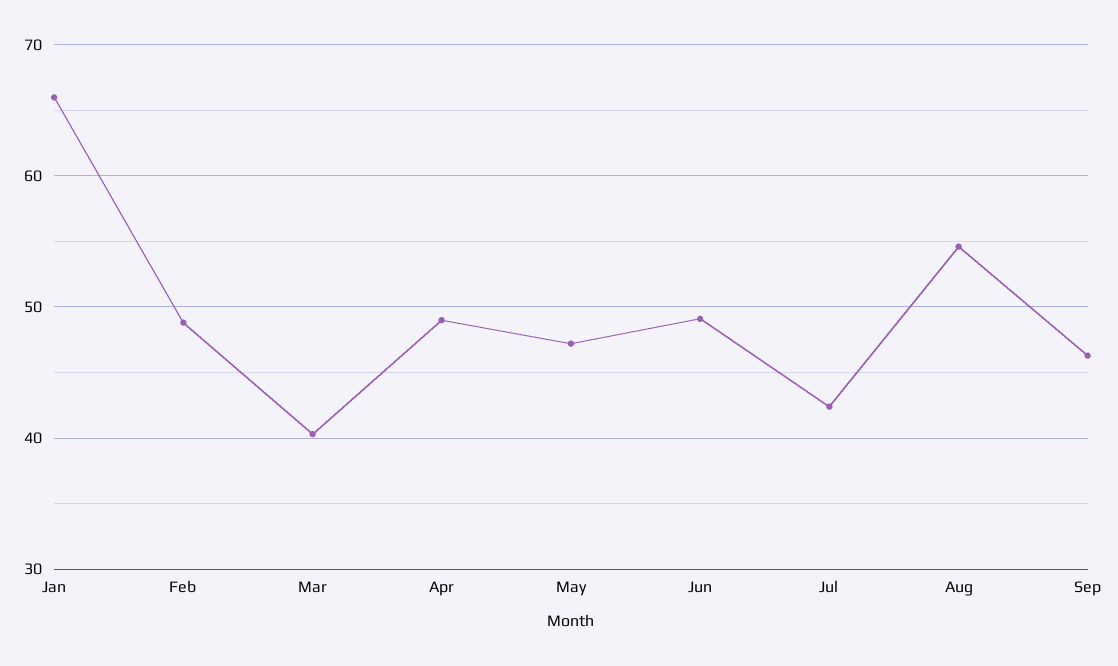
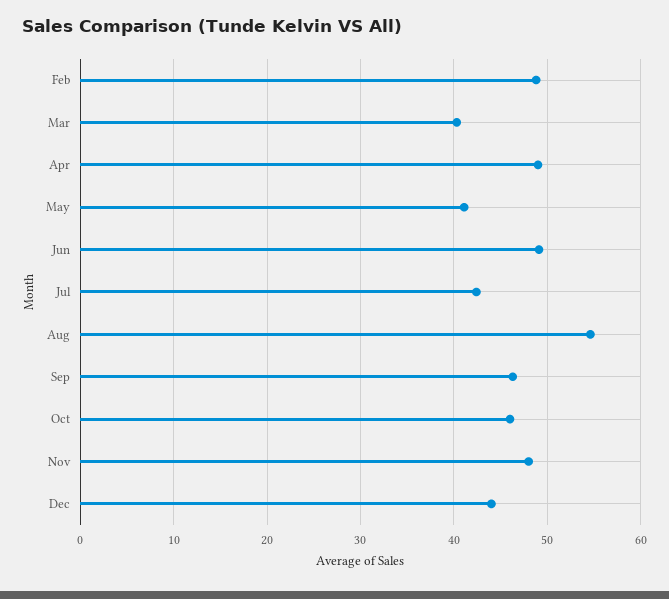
Jan: 66 -> none
May: 47 -> 41
Oct: none -> 46
Nov: none -> 48
Dec: none -> 44

